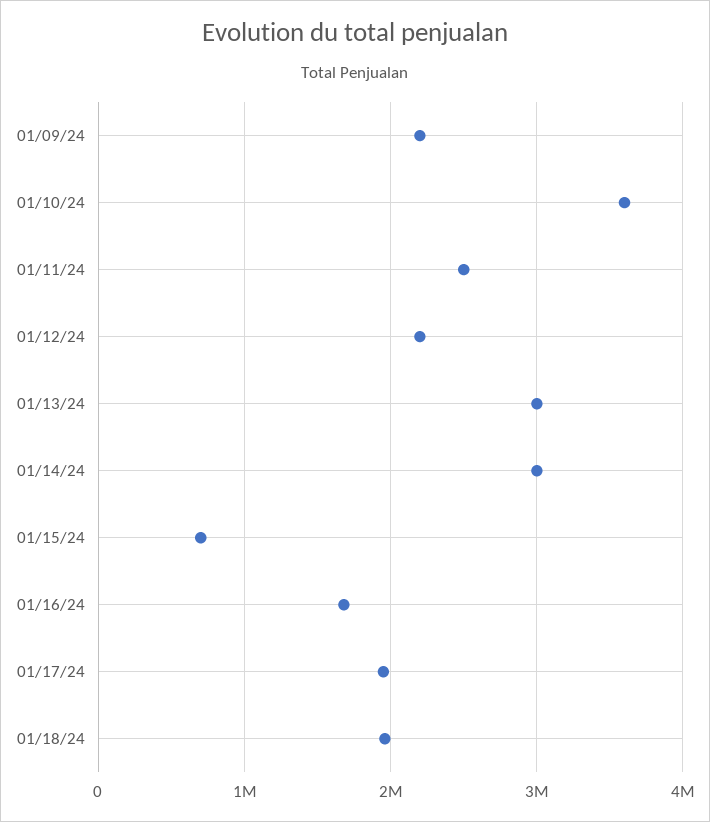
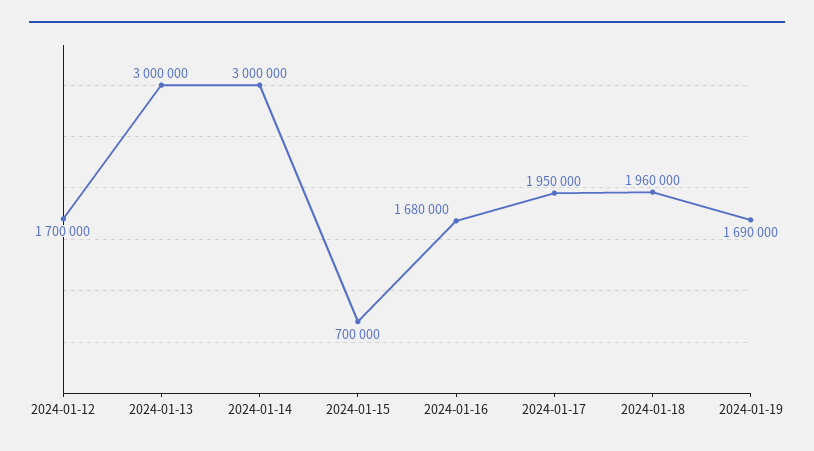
01/09/24: 2200000 -> none
01/10/24: 3600000 -> none
01/11/24: 2500000 -> none
01/12/24: 2200000 -> 1700000
2024-01-19: none -> 1690000

